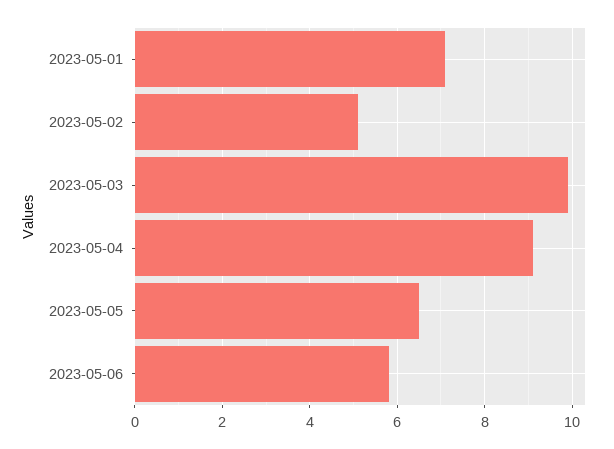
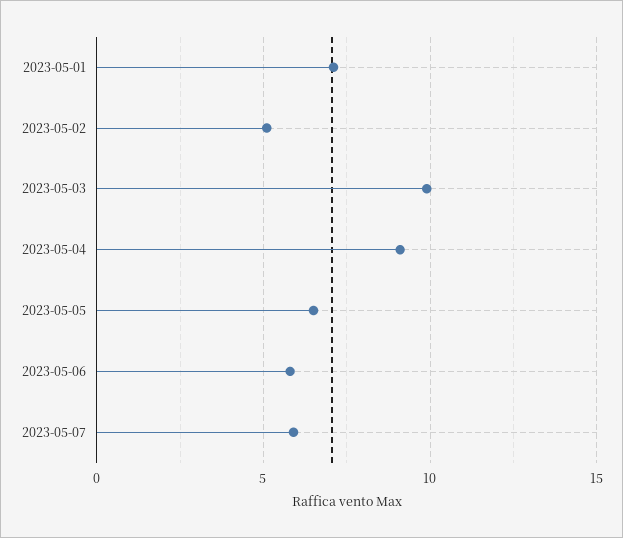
2023-05-07: none -> 6

